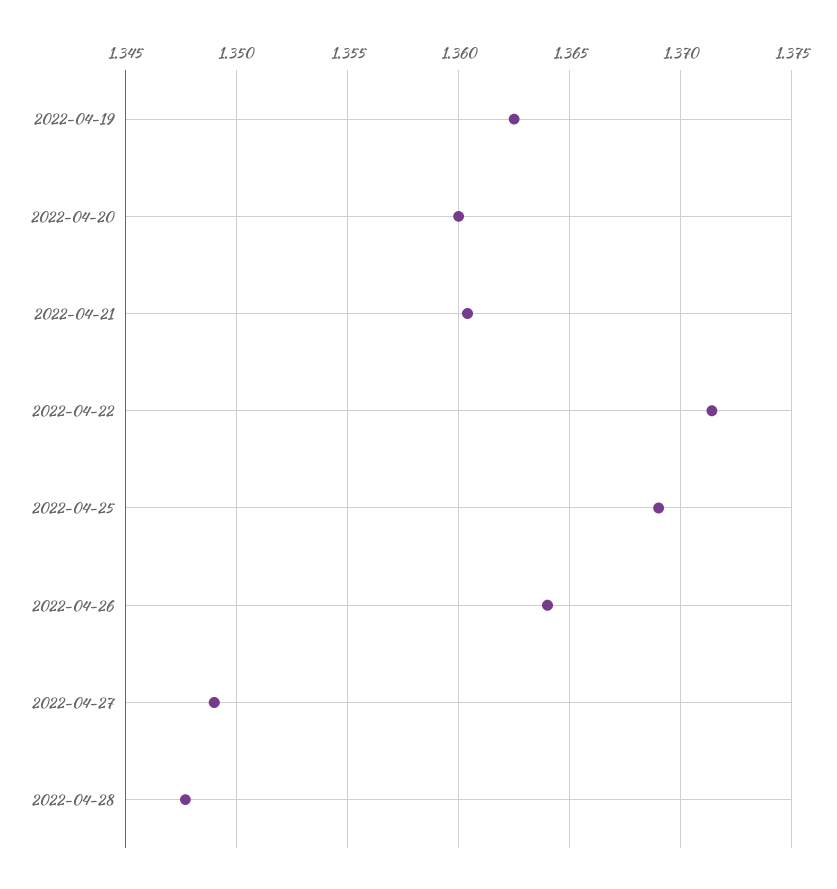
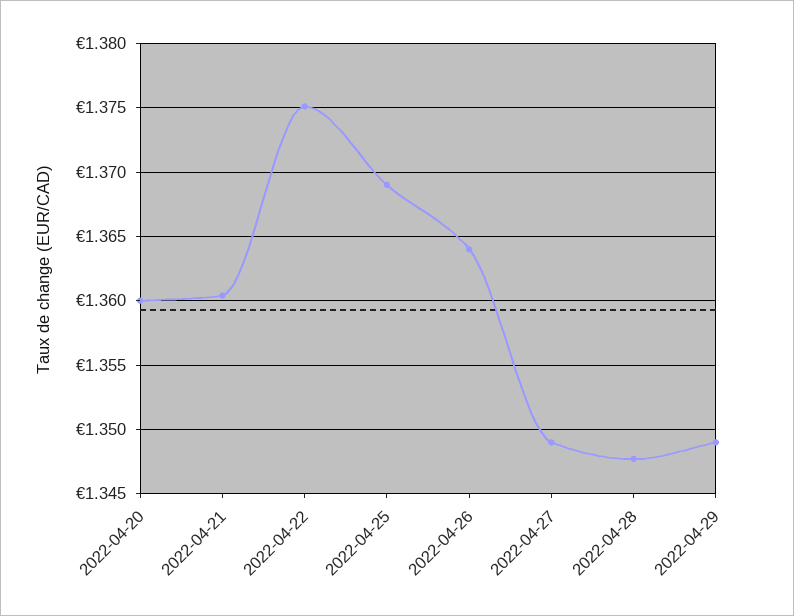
2022-04-19: 1.3625 -> none
2022-04-22: 1.3715 -> 1.375
2022-04-29: none -> 1.349

